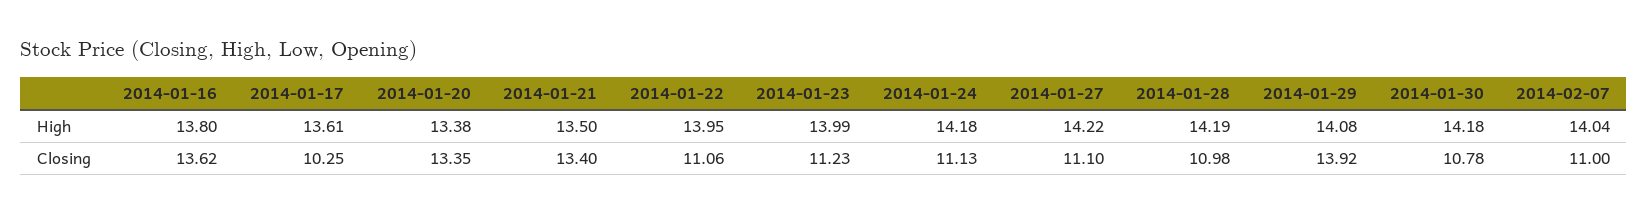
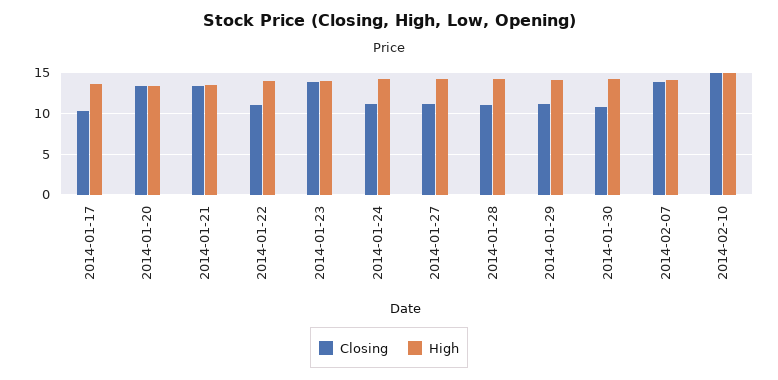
High, 2014-01-16: 13.8 -> none
Closing, 2014-01-16: 13.62 -> none
Closing, 2014-01-23: 11.23 -> 14
Closing, 2014-01-29: 13.92 -> 11
Closing, 2014-02-07: 11 -> 14
Closing, 2014-02-10: none -> 15
High, 2014-02-10: none -> 15

